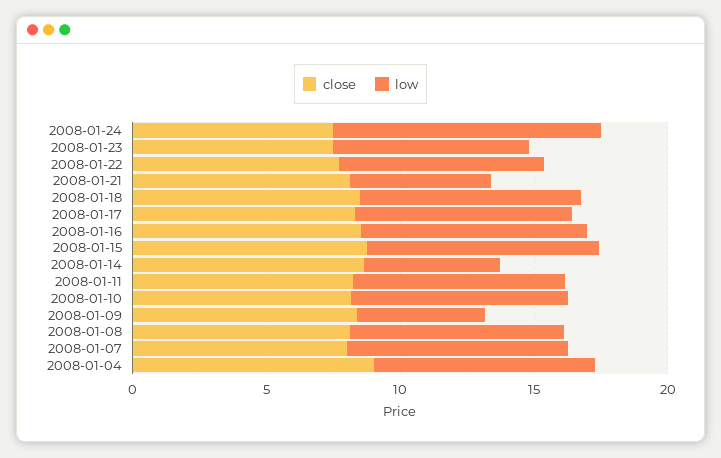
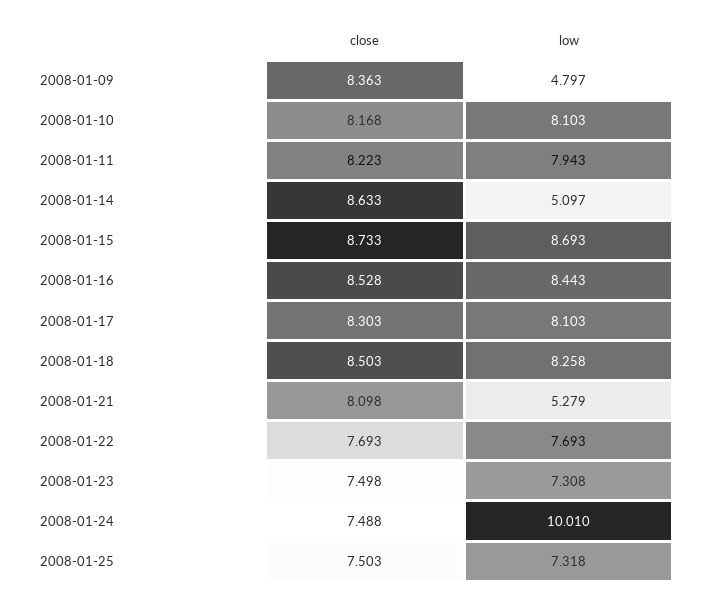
close, 2008-01-08: 8 -> none
low, 2008-01-08: 8 -> none
close, 2008-01-07: 8 -> none
low, 2008-01-07: 8 -> none
close, 2008-01-04: 9 -> none
low, 2008-01-04: 8 -> none
close, 2008-01-25: none -> 7.503
low, 2008-01-25: none -> 7.318

